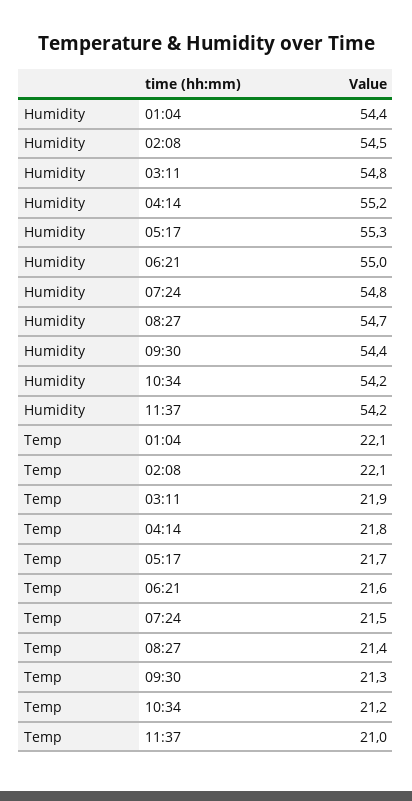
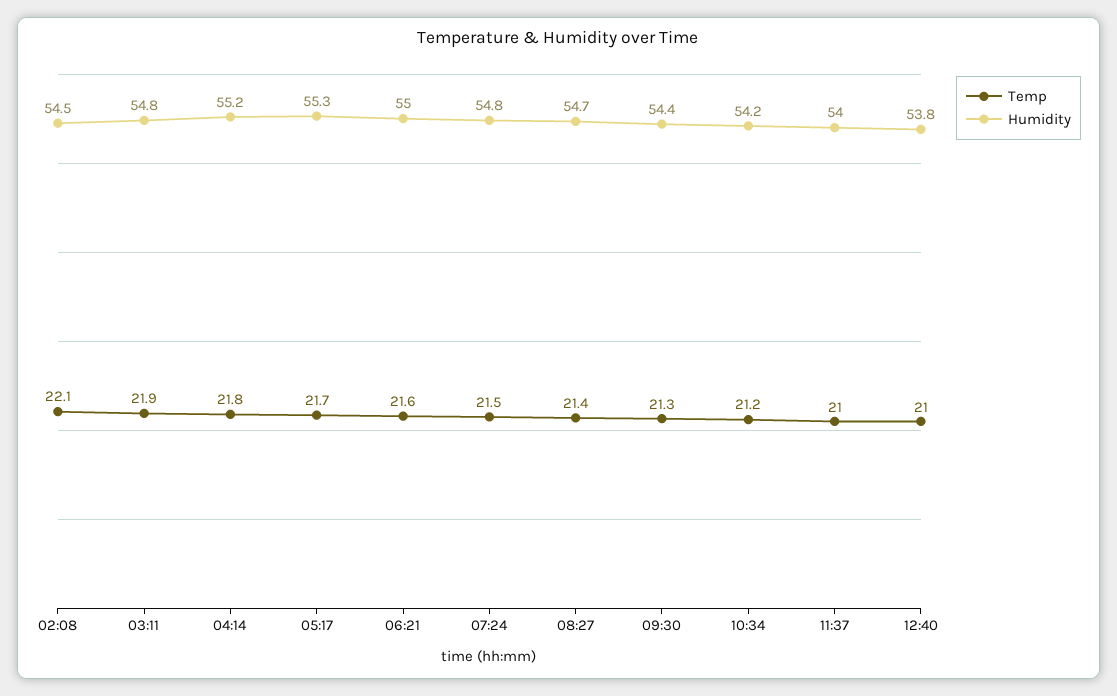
Humidity, 01:04: 54.4 -> none
Humidity, 11:37: 54.2 -> 54
Temp, 01:04: 22.1 -> none
Temp, 12:40: none -> 21
Humidity, 12:40: none -> 53.8

